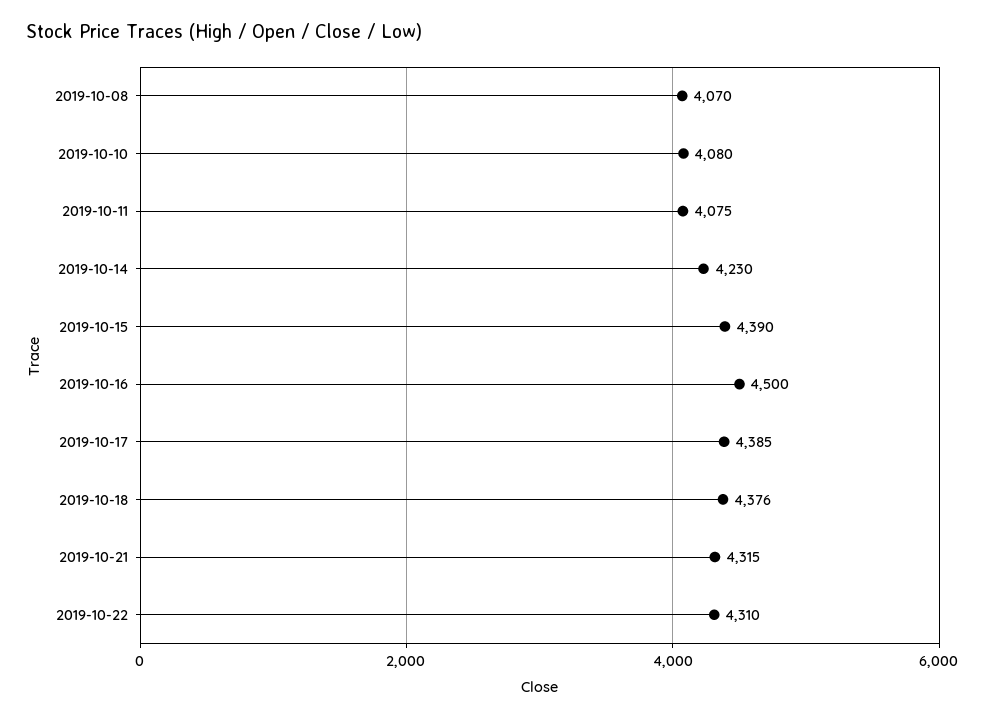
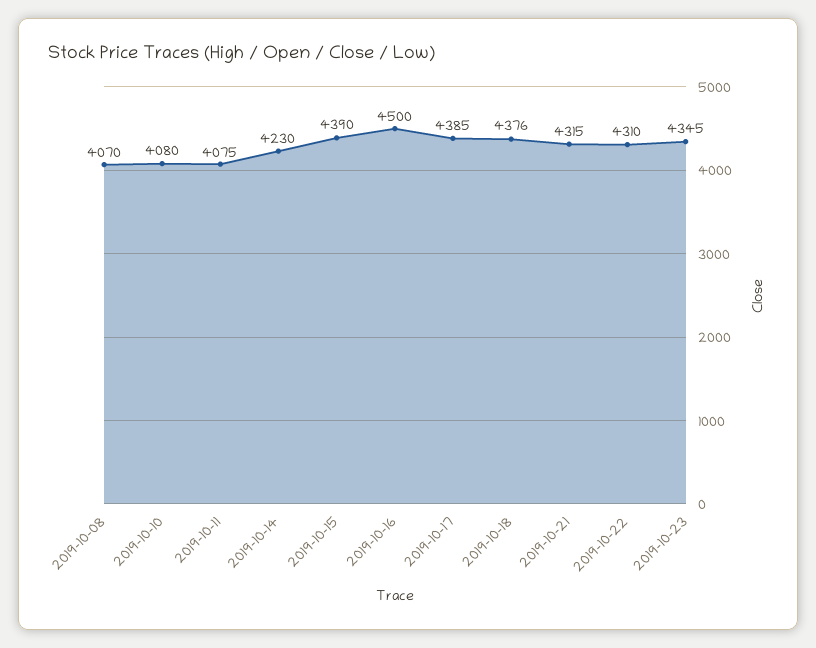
2019-10-23: none -> 4345

